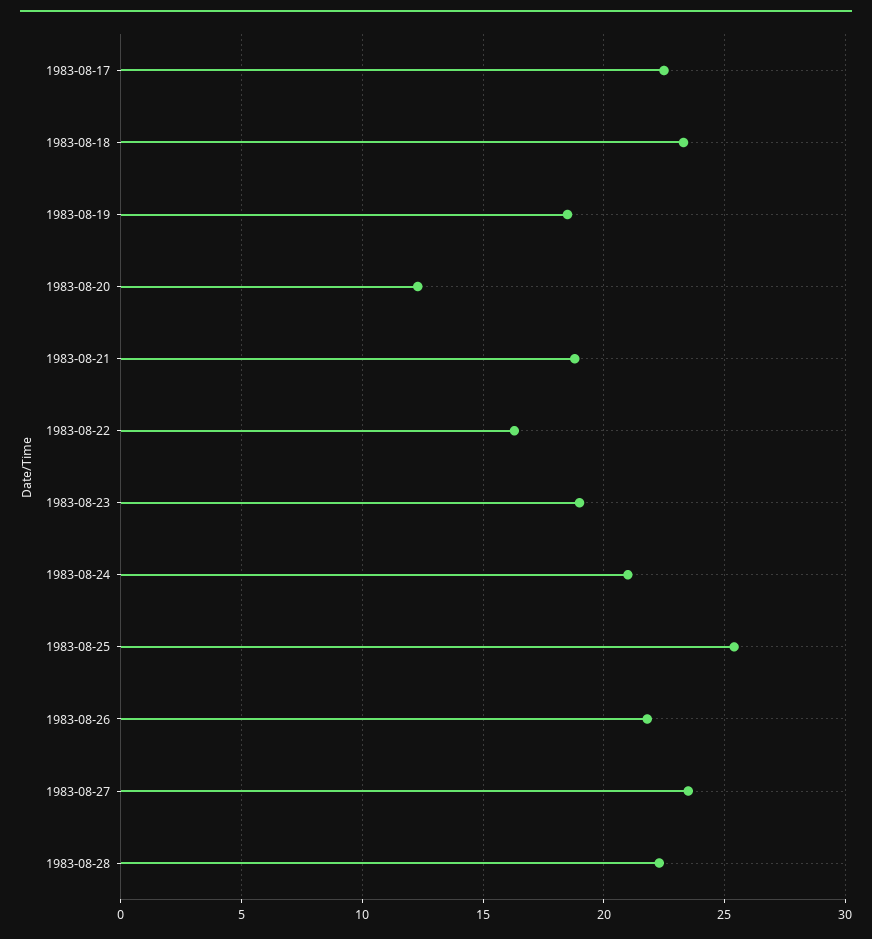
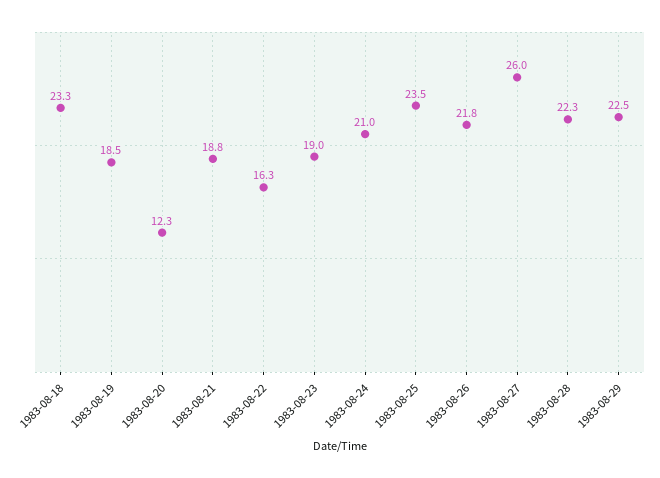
1983-08-17: 22.5 -> none
1983-08-25: 25.5 -> 23.5
1983-08-27: 23.5 -> 26
1983-08-29: none -> 22.5

